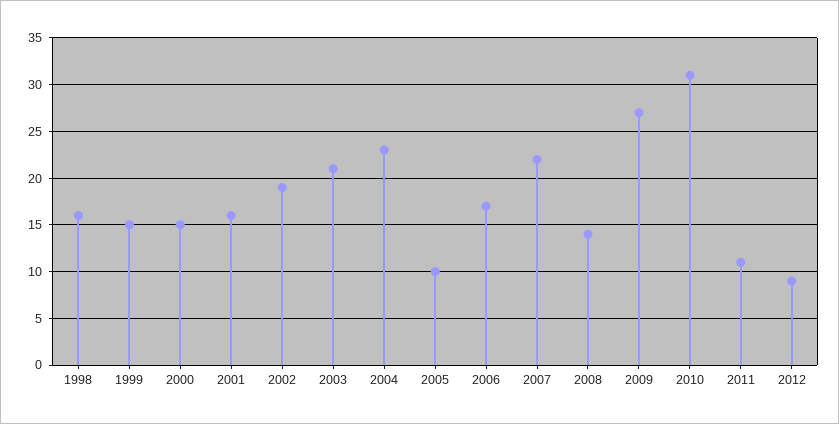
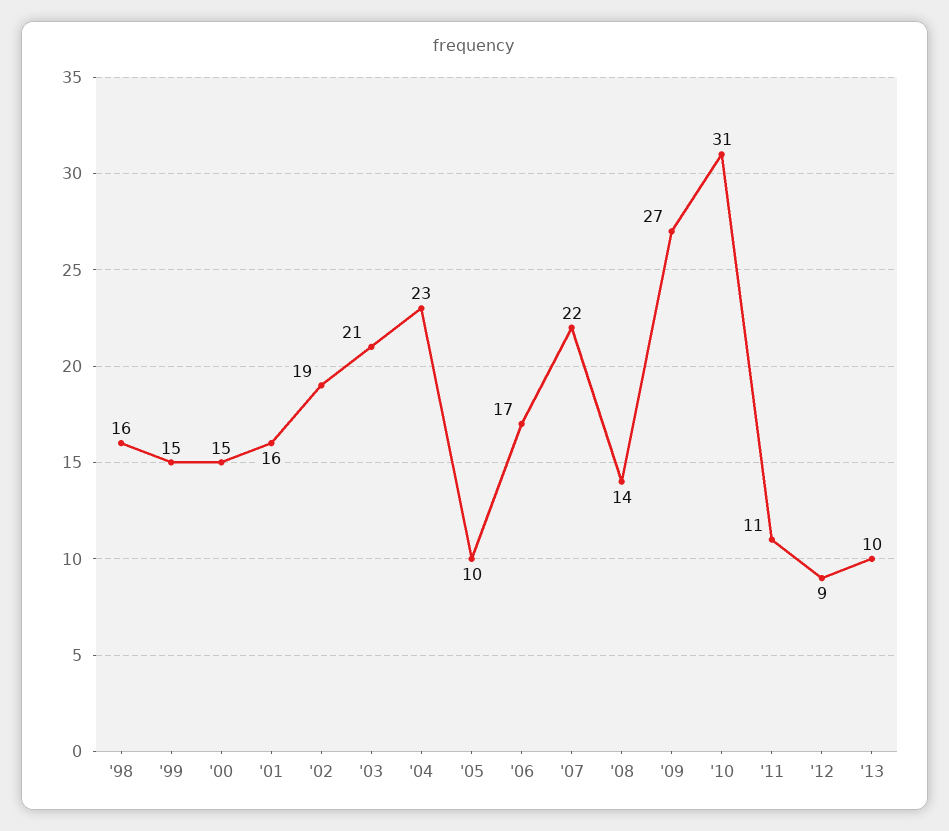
'13: none -> 10

